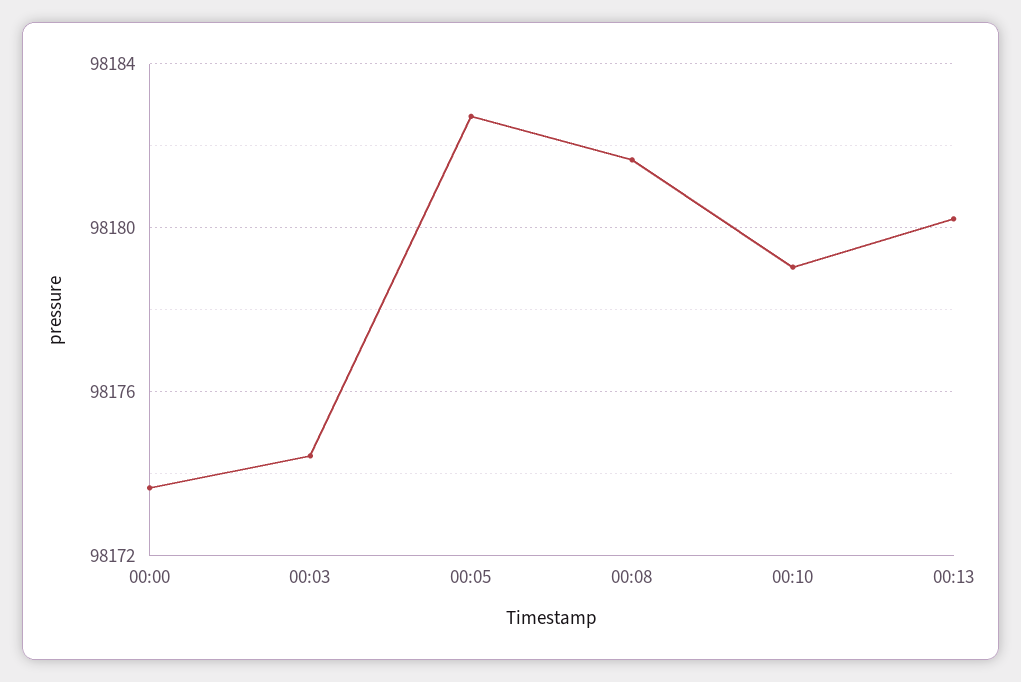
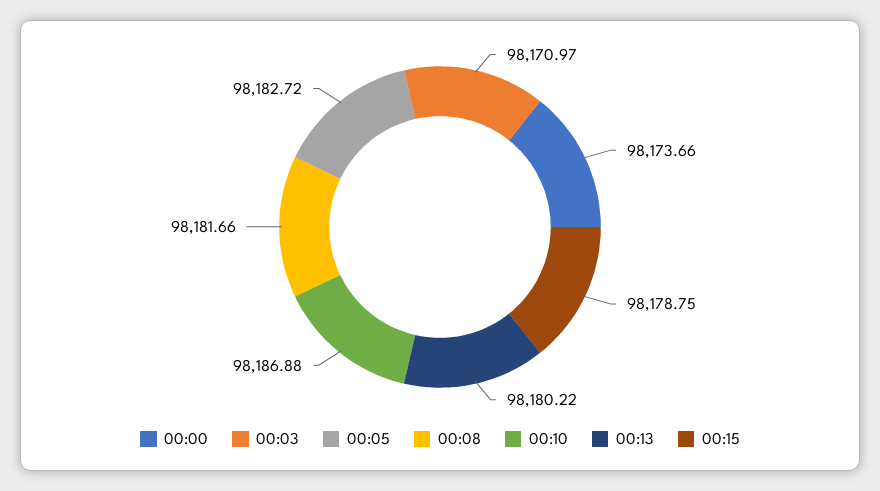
00:03: 98174.5 -> 98170.97
00:10: 98179 -> 98186.88
00:15: none -> 98178.75

